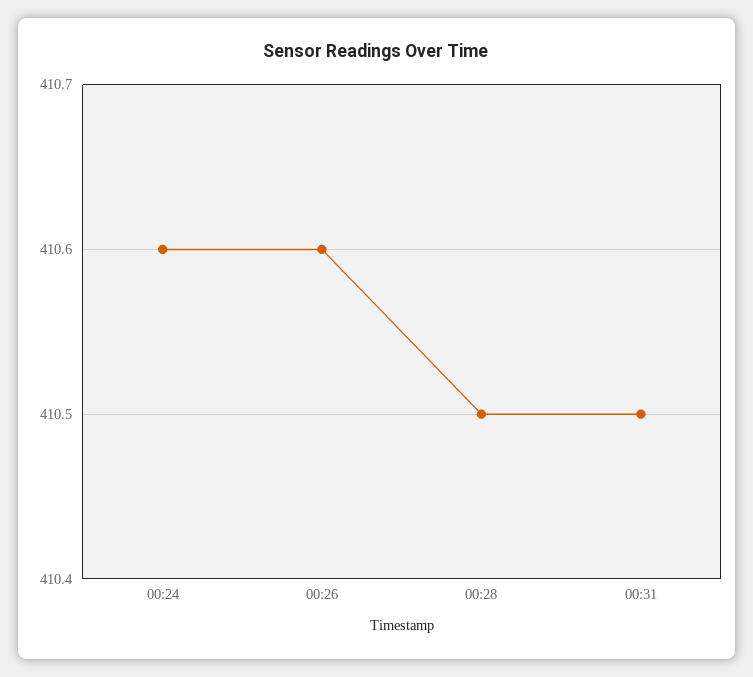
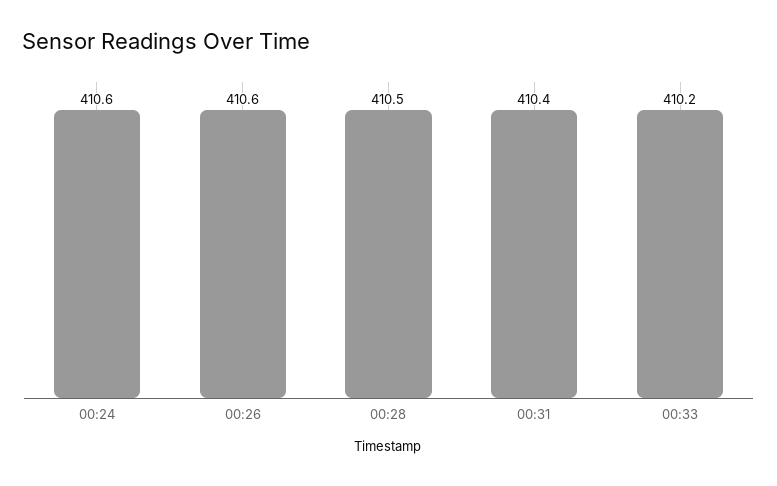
00:31: 410.5 -> 410.4
00:33: none -> 410.2

